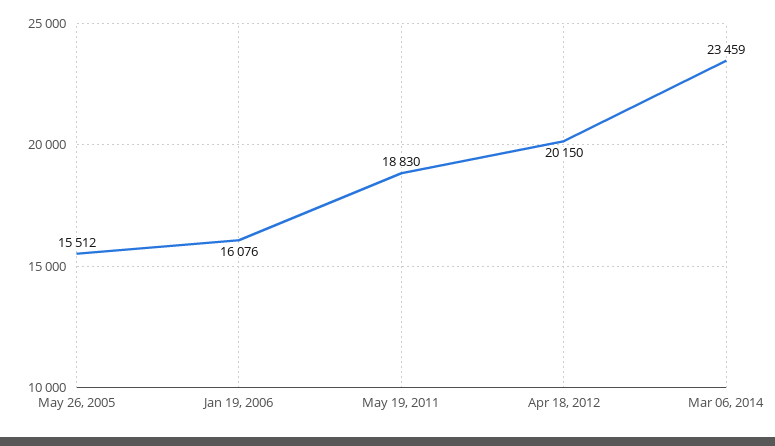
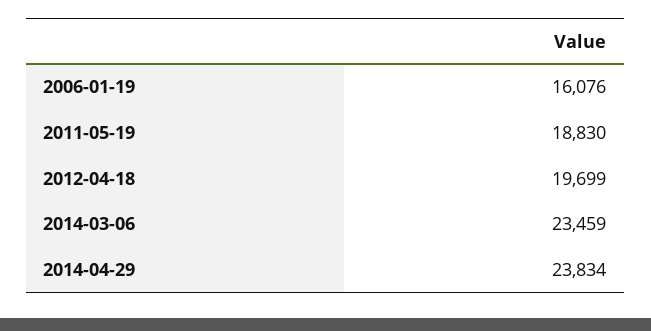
May 26, 2005: 15512 -> none
Apr 18, 2012: 20150 -> 19699
2014-04-29: none -> 23834

